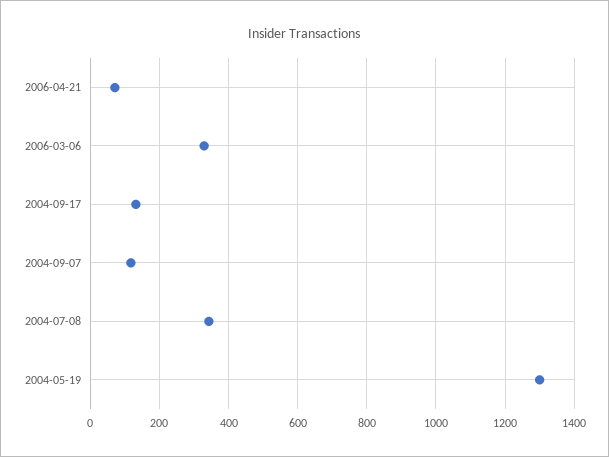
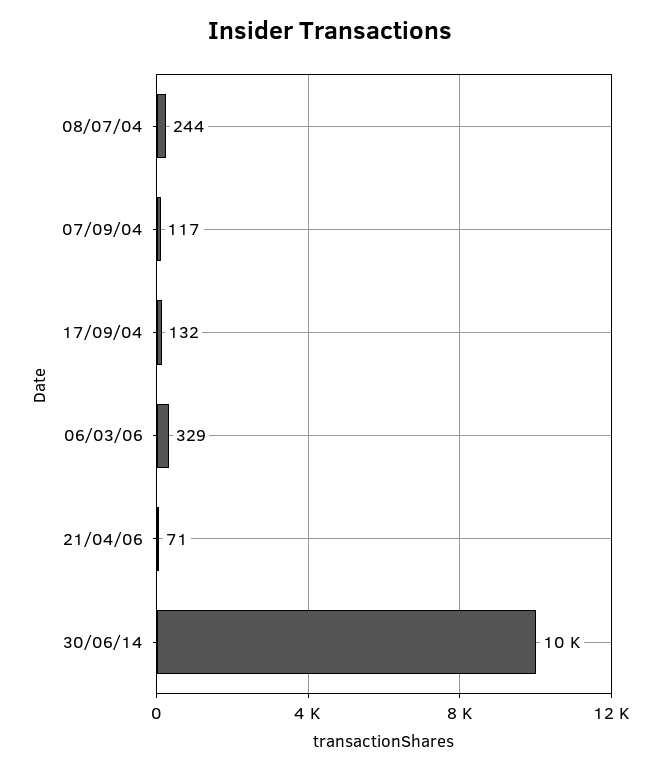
2004-07-08: 340 -> 244
2004-05-19: 1300 -> none
30/06/14: none -> 10000

